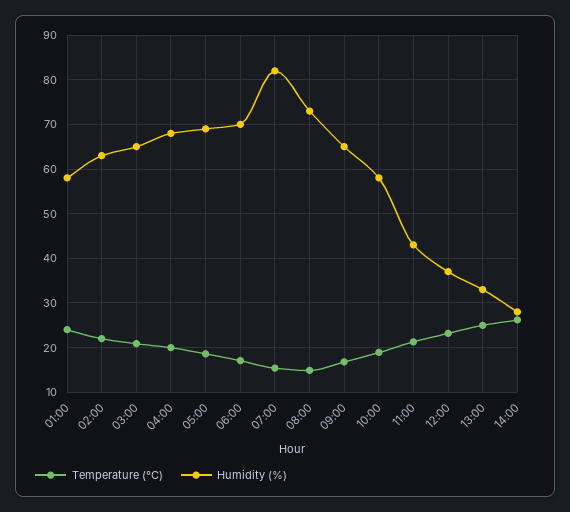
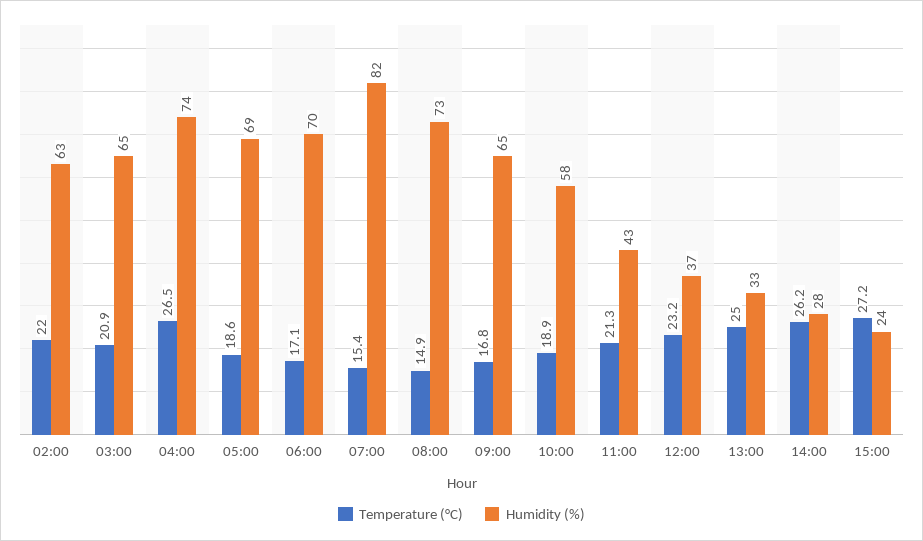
Temperature (°C), 01:00: 24 -> none
Humidity (%), 01:00: 58 -> none
Temperature (°C), 04:00: 20 -> 26.5
Humidity (%), 04:00: 68 -> 74
Temperature (°C), 15:00: none -> 27.2
Humidity (%), 15:00: none -> 24

